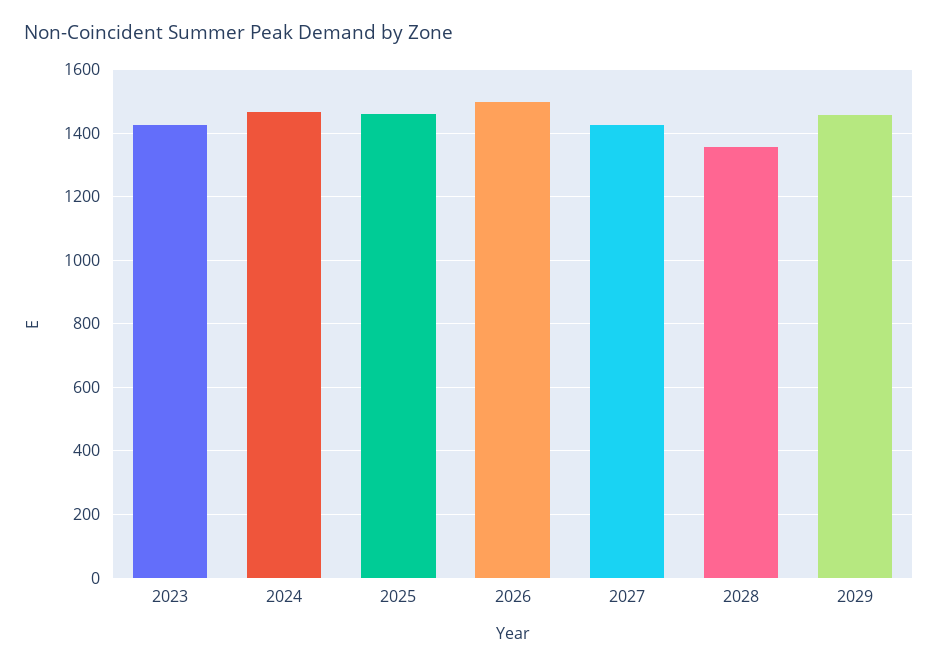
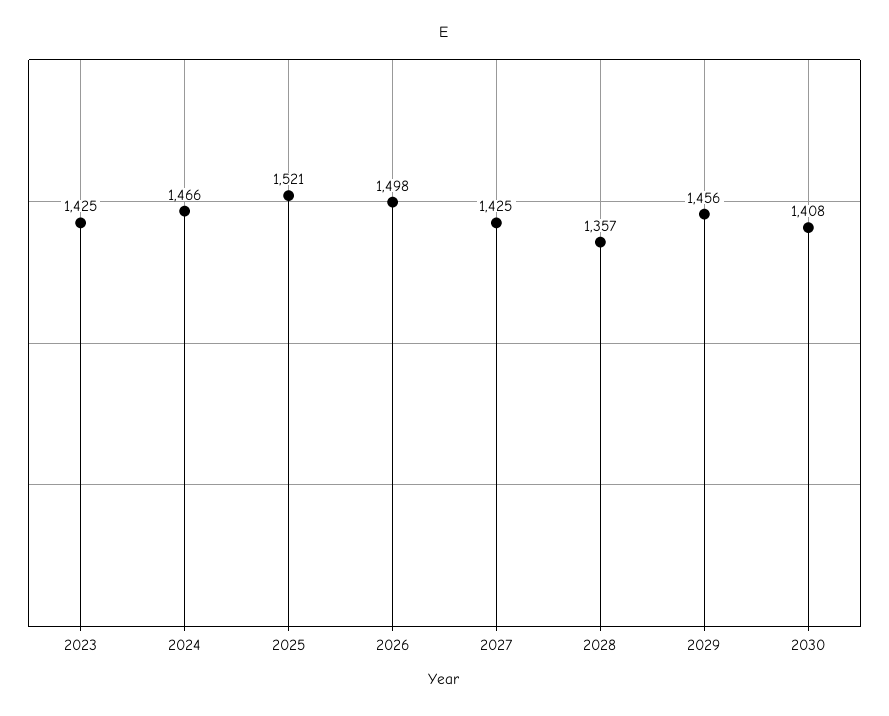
2025: 1460 -> 1521
2030: none -> 1408

